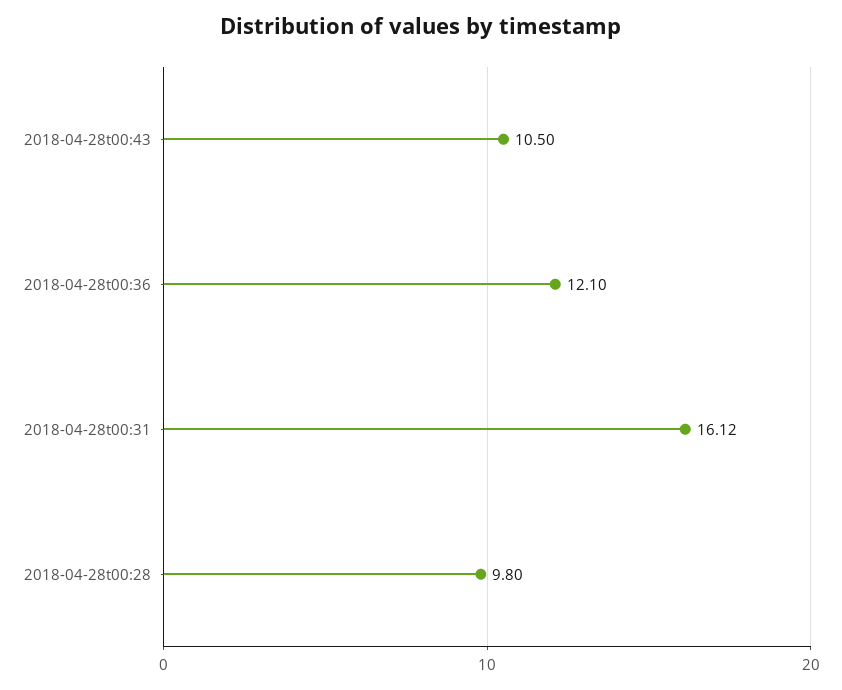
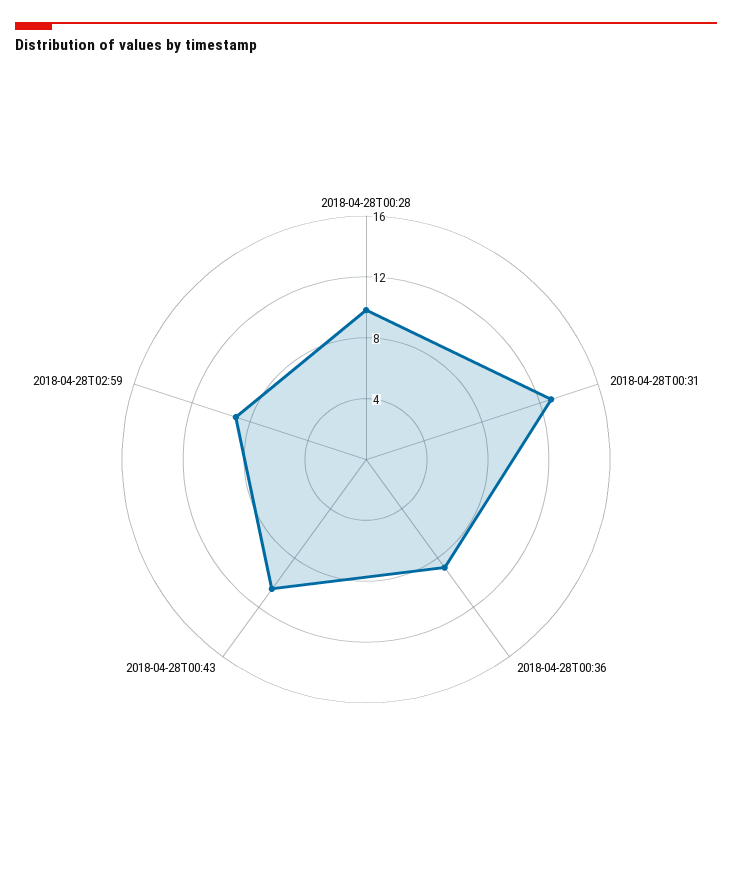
2018-04-28t00:36: 12.1 -> 9
2018-04-28t00:31: 16.12 -> 13
2018-04-28T02:59: none -> 9

